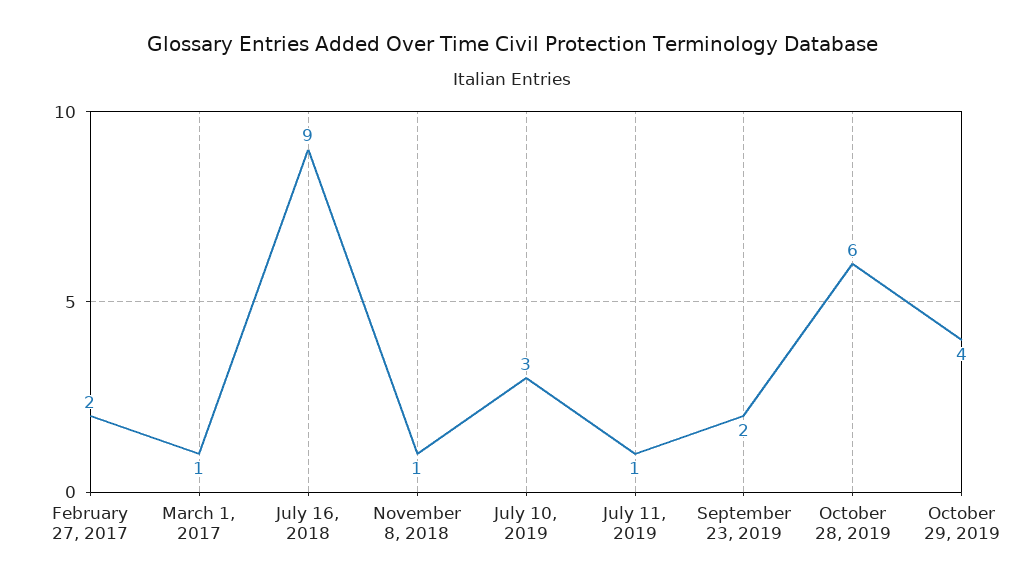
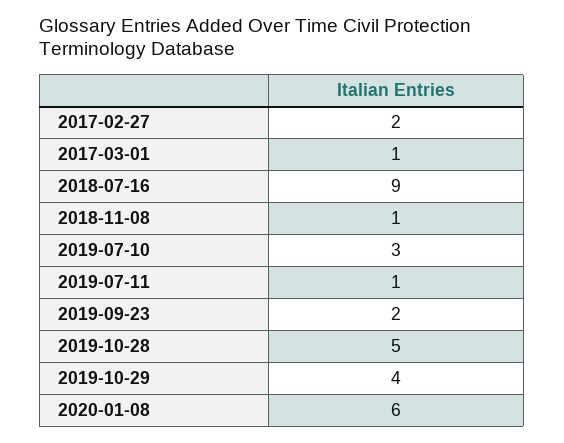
October 28, 2019: 6 -> 5
2020-01-08: none -> 6

